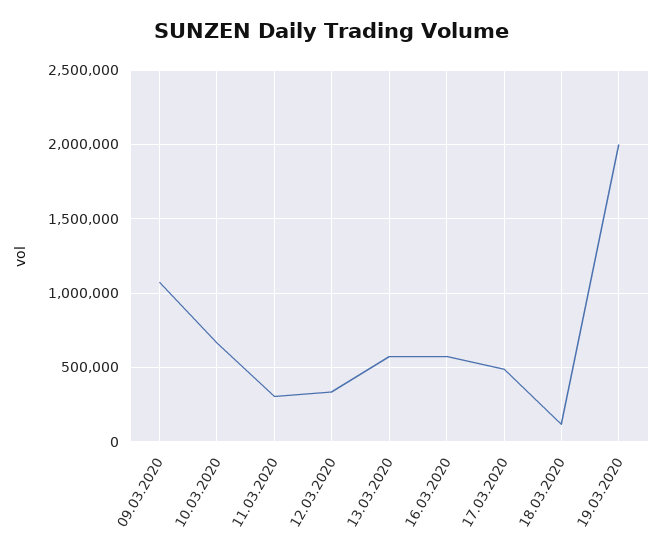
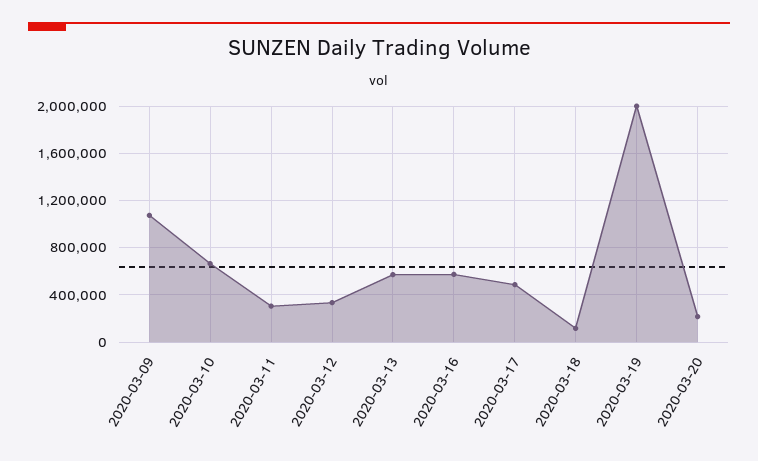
2020-03-20: none -> 200000

